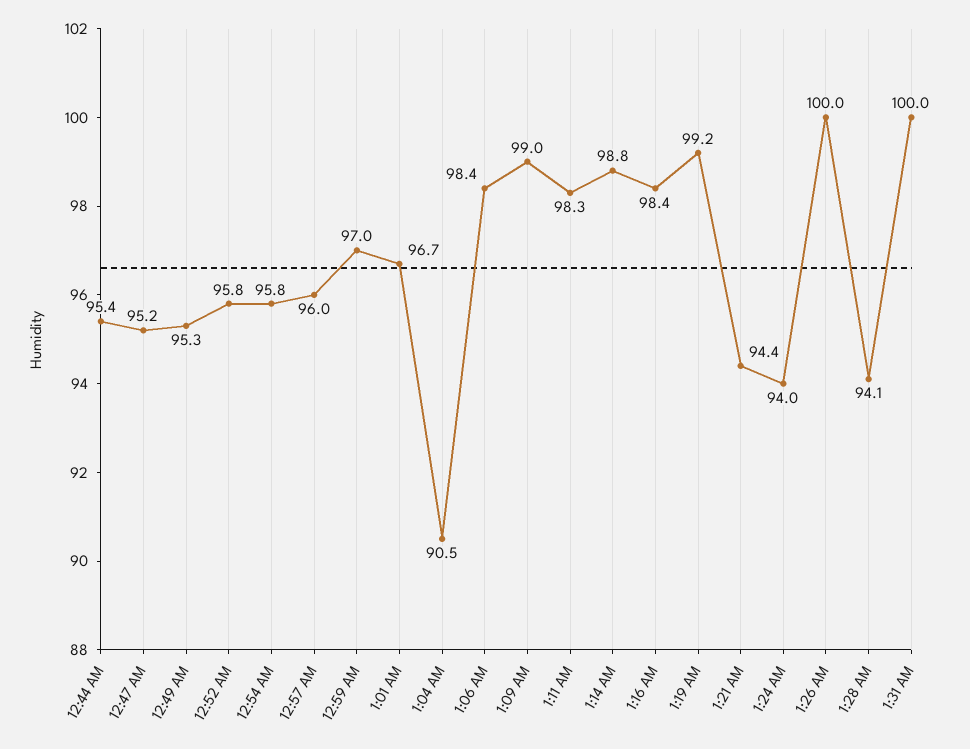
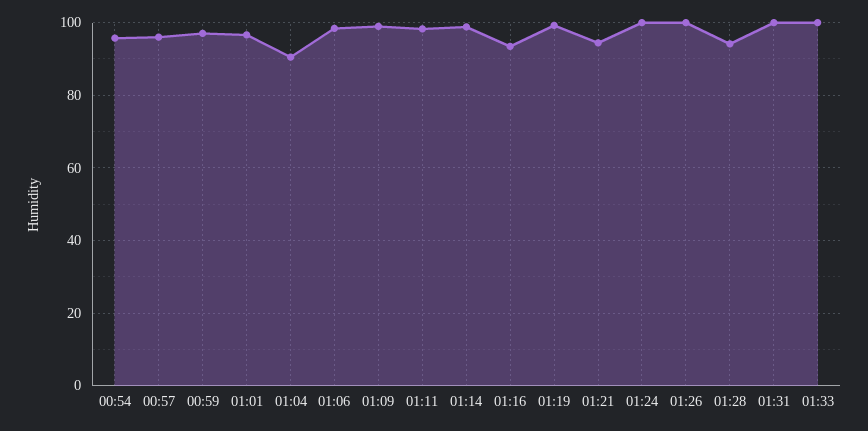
12:44 AM: 95.4 -> none
12:47 AM: 95.2 -> none
12:49 AM: 95.3 -> none
12:52 AM: 95.8 -> none
1:16 AM: 98.4 -> 94
1:24 AM: 94 -> 100
01:33: none -> 100

